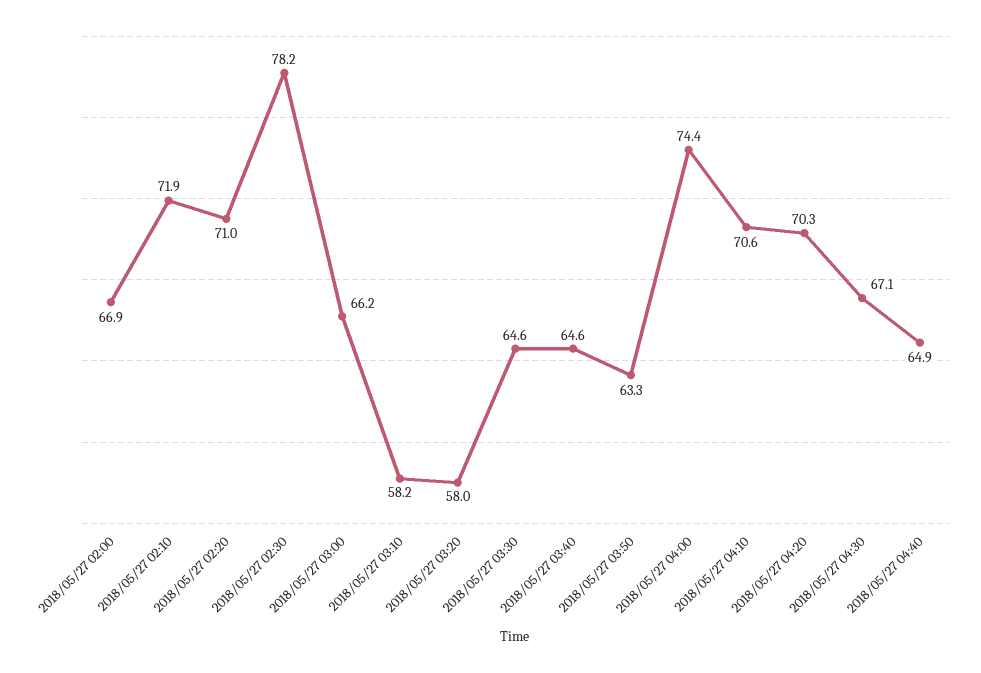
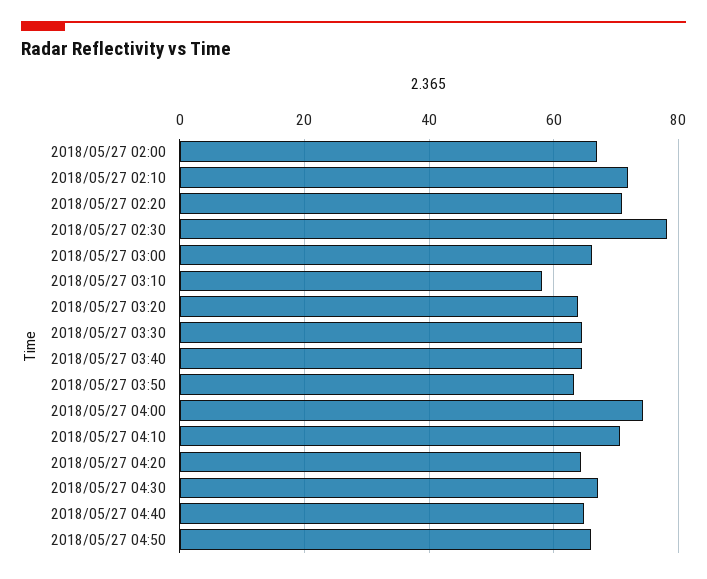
2018/05/27 03:20: 58 -> 64
2018/05/27 04:20: 70.3 -> 64
2018/05/27 04:50: none -> 66

